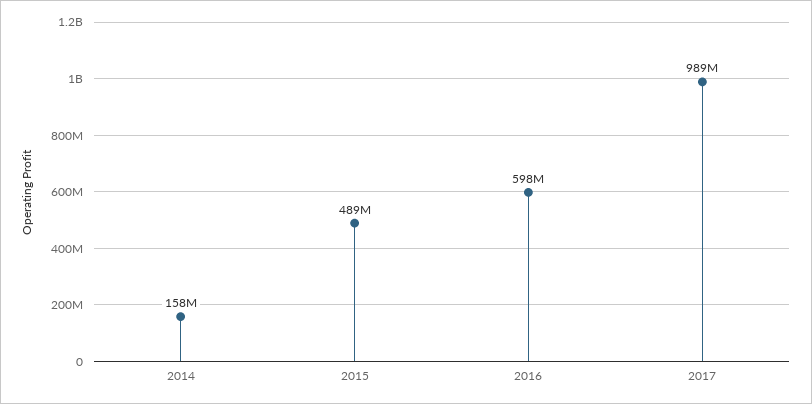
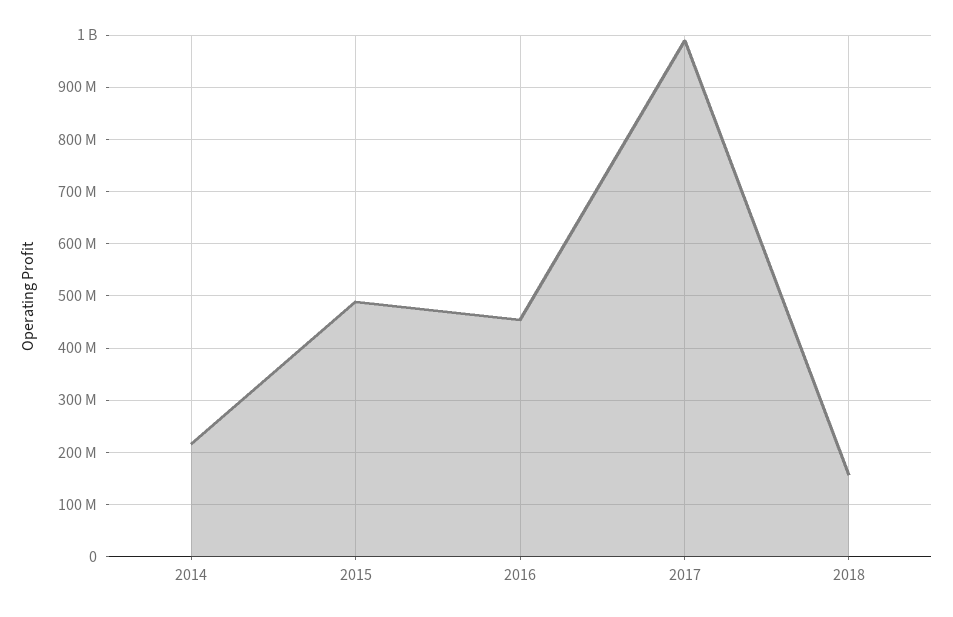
2014: 158000000 -> 220000000
2016: 598000000 -> 460000000
2018: none -> 160000000

